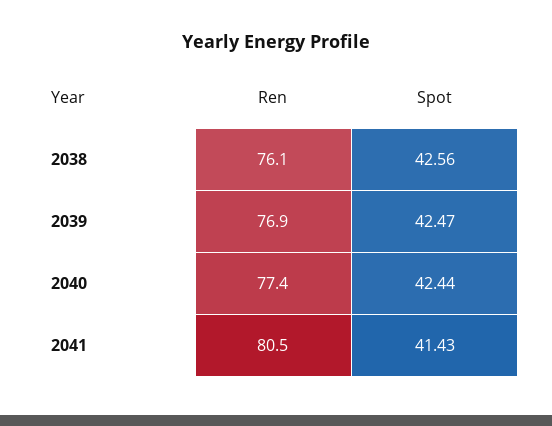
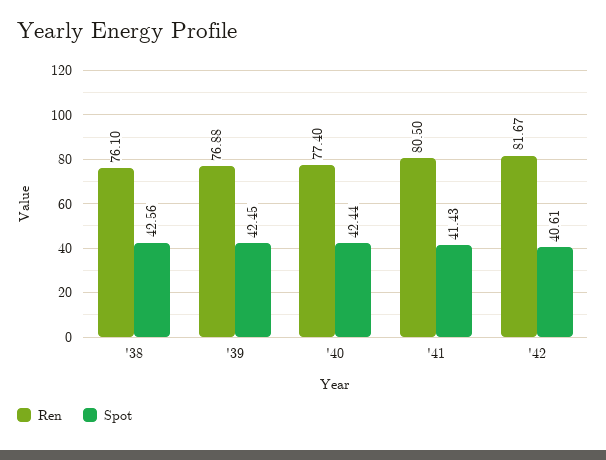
Spot, 2039: 42.47 -> 42.45
Ren, '42: none -> 81.67
Spot, '42: none -> 40.61

